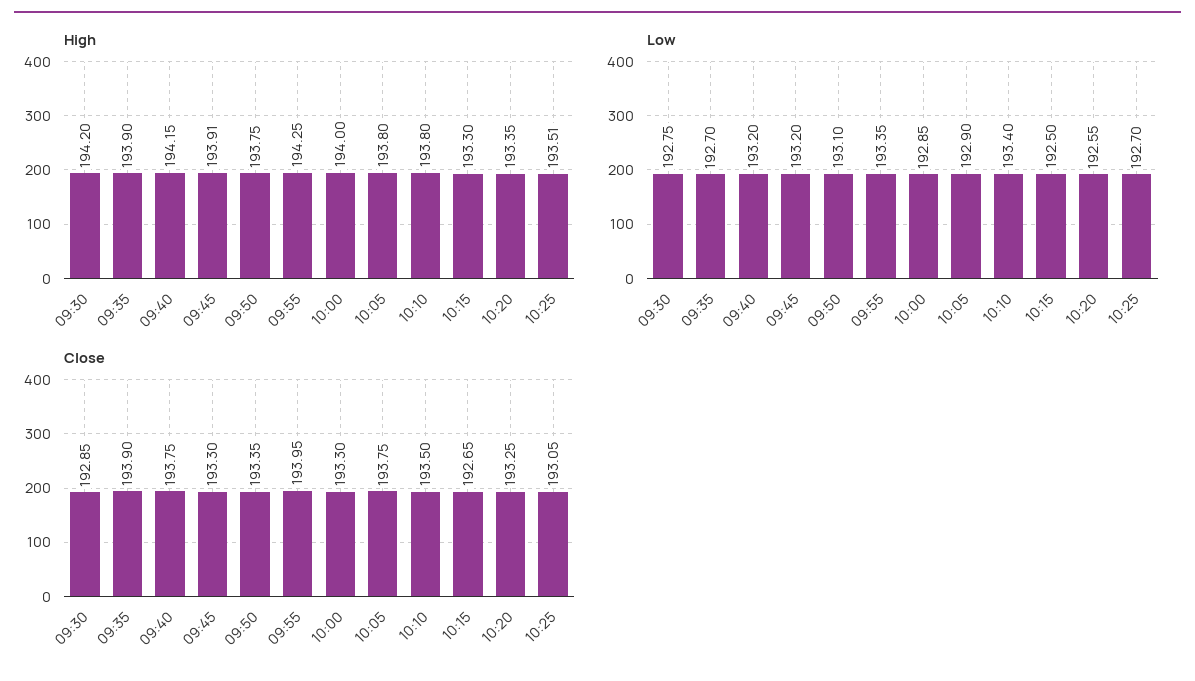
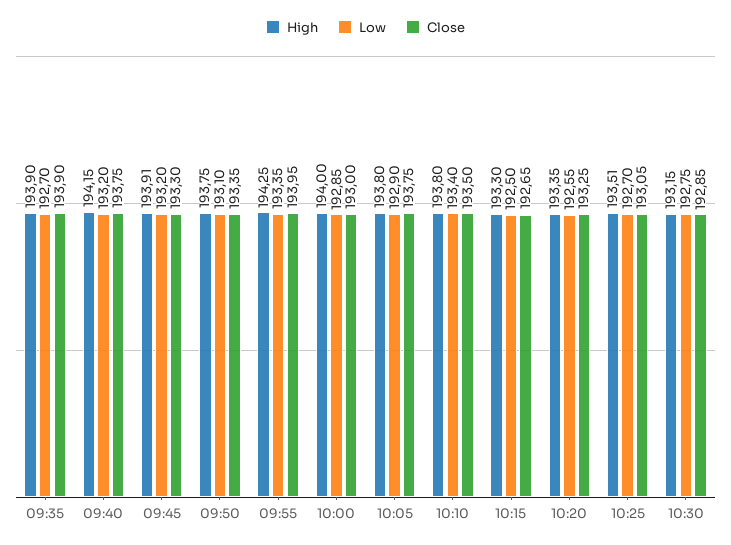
High, 09:30: 194.2 -> none
Low, 09:30: 192.75 -> none
Close, 09:30: 192.85 -> none
Close, 10:00: 193.3 -> 193
High, 10:30: none -> 193.15
Low, 10:30: none -> 192.75
Close, 10:30: none -> 192.85

